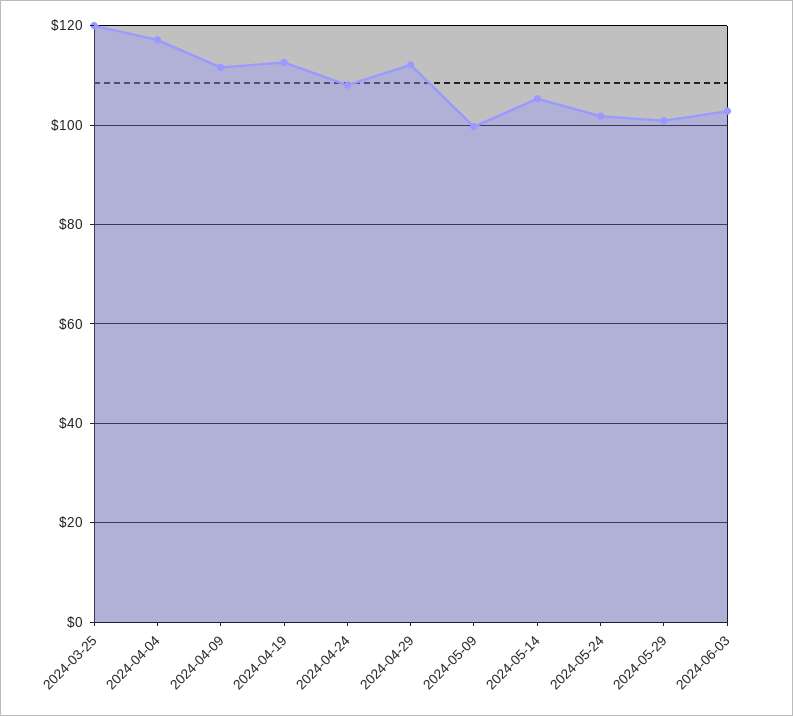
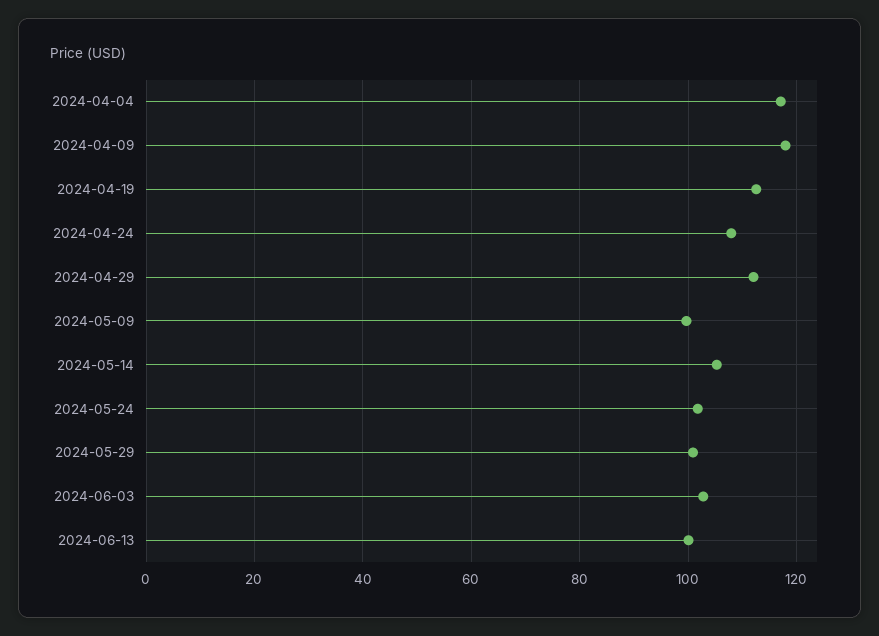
2024-03-25: 120 -> none
2024-04-09: 112 -> 118
2024-06-13: none -> 100

